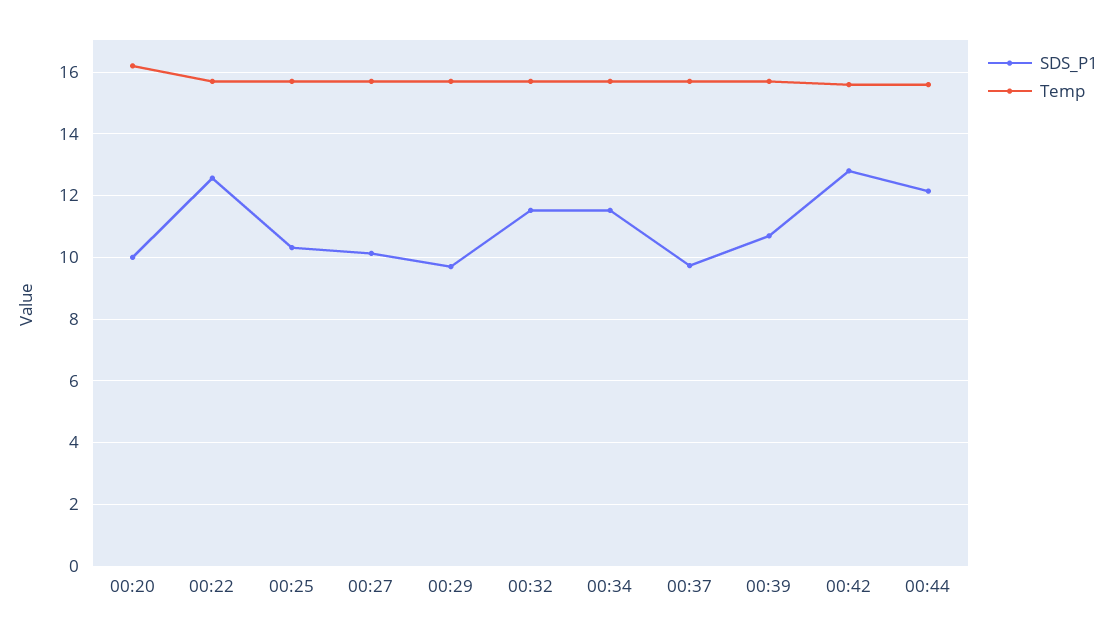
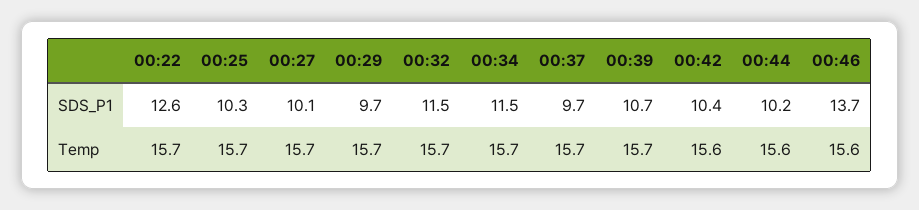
SDS_P1, 00:20: 10 -> none
Temp, 00:20: 16.2 -> none
SDS_P1, 00:42: 12.8 -> 10.4
SDS_P1, 00:44: 12.2 -> 10.2
SDS_P1, 00:46: none -> 13.7
Temp, 00:46: none -> 15.6

